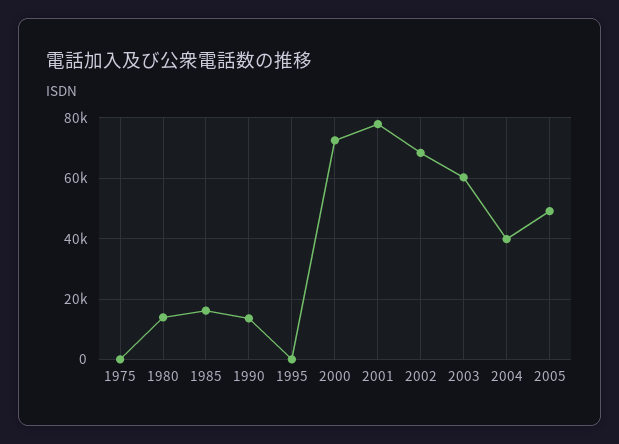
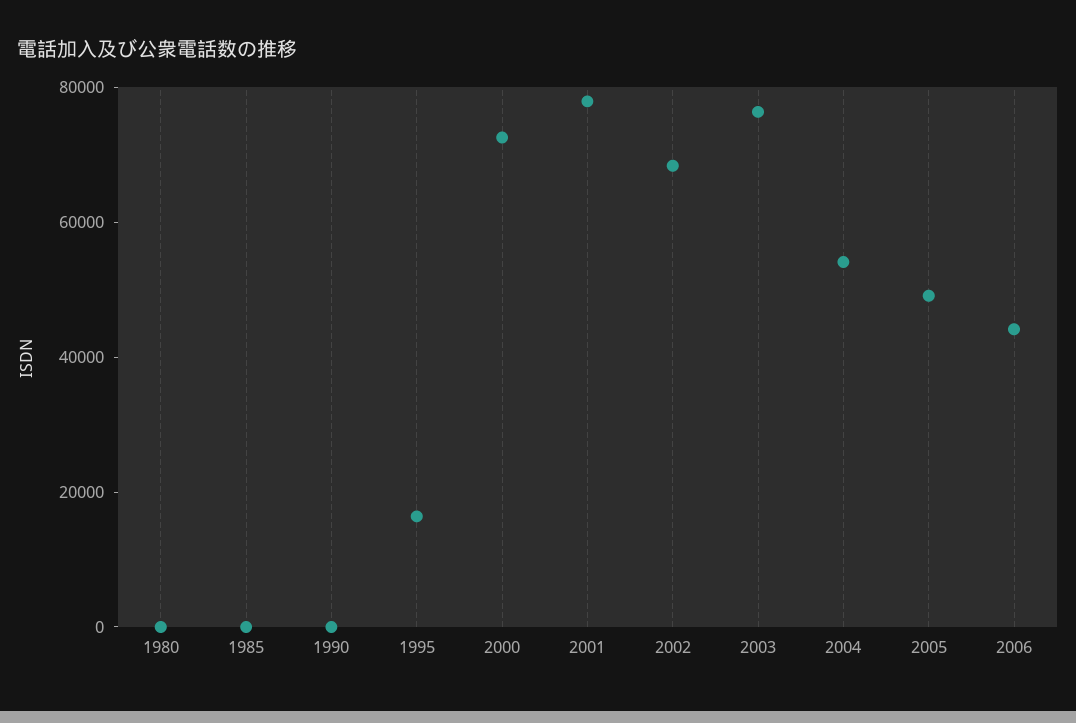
1975: 0 -> none
1980: 14000 -> 0
1985: 16000 -> 0
1990: 14000 -> 0
1995: 0 -> 15000
2003: 60000 -> 75000
2004: 40000 -> 55000
2006: none -> 45000

